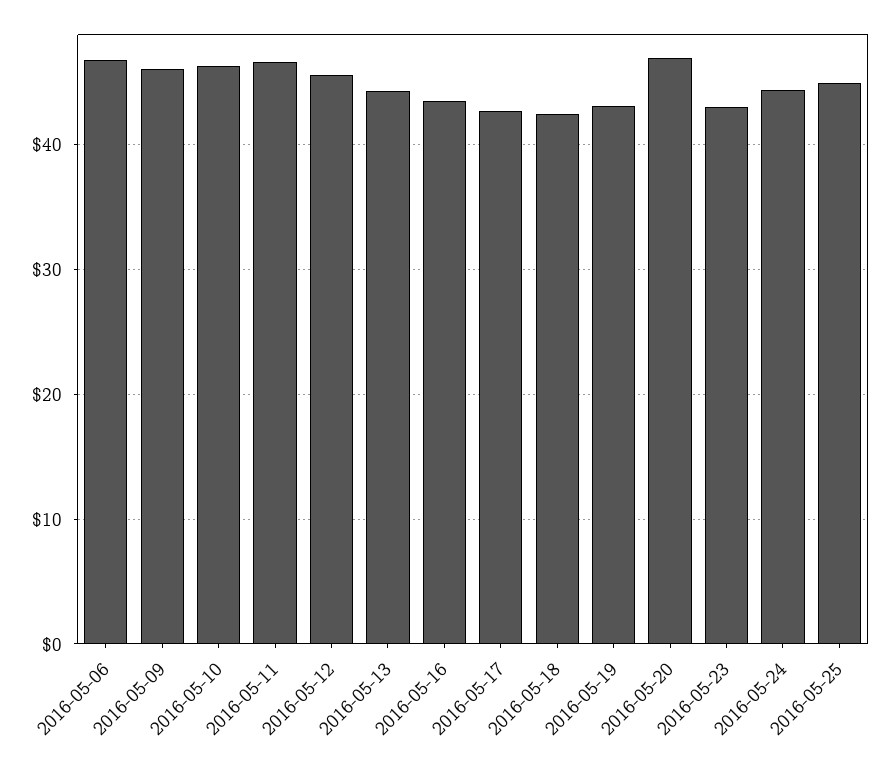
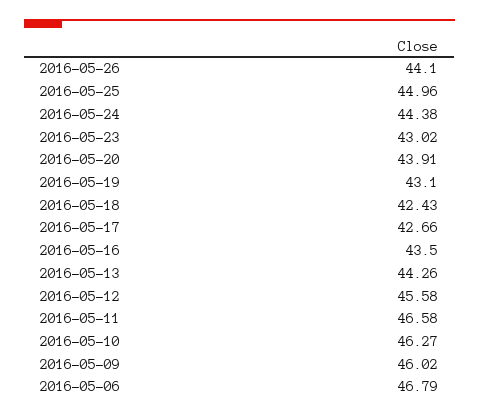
2016-05-20: 47 -> 43.91
2016-05-26: none -> 44.1

